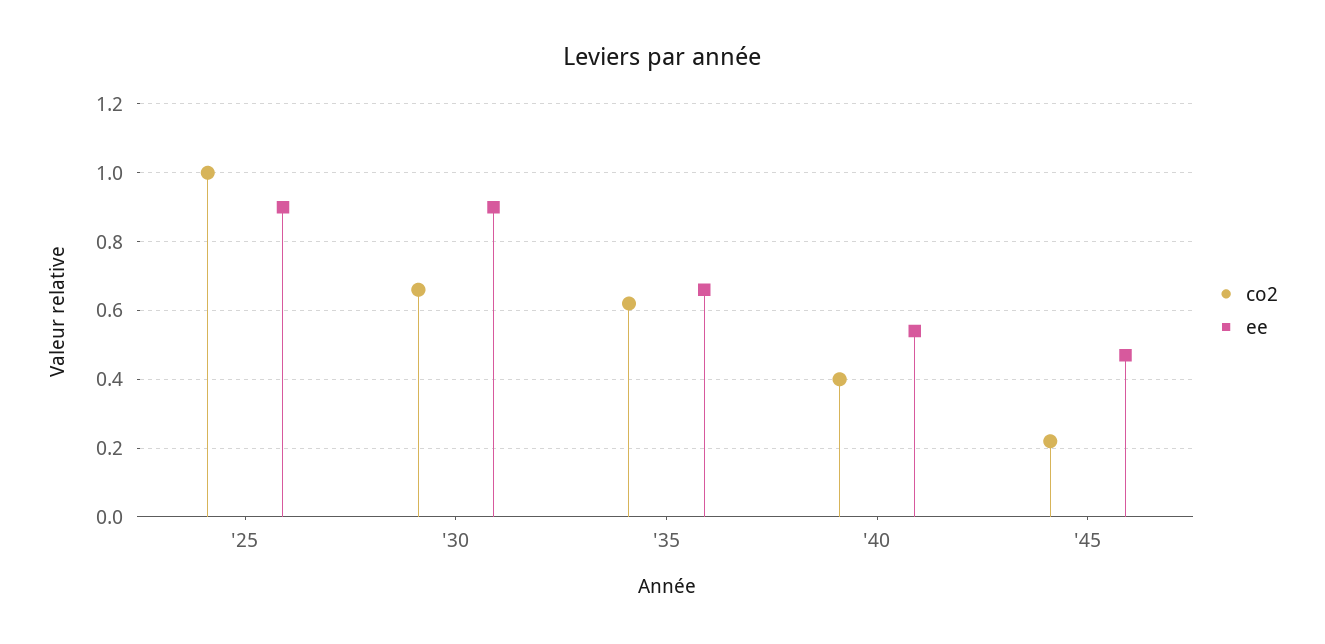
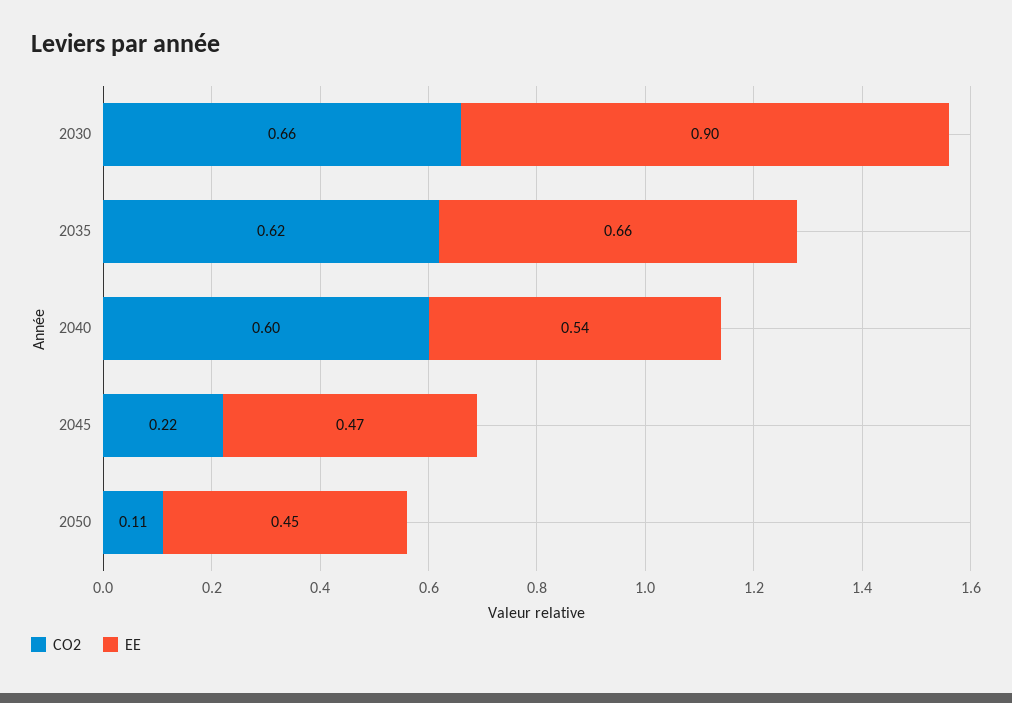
co2, '25: 1 -> none
ee, '25: 0.9 -> none
co2, '40: 0.4 -> 0.6
co2, 2050: none -> 0.11
ee, 2050: none -> 0.45

